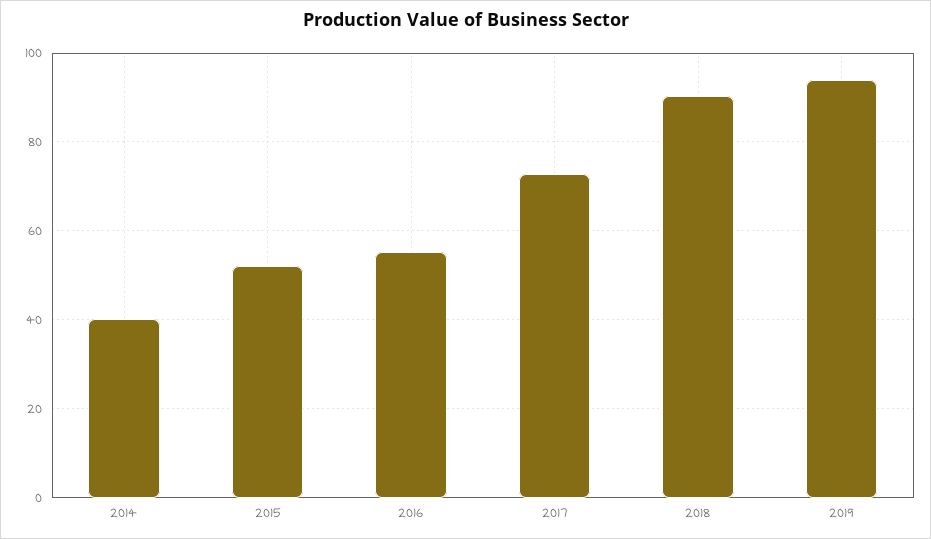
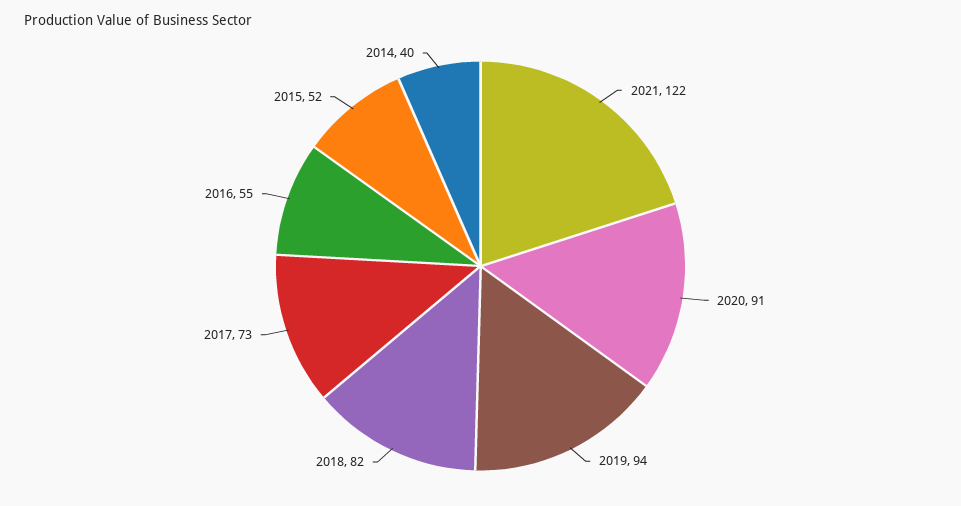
2018: 90 -> 82
2021: none -> 122
2020: none -> 91

